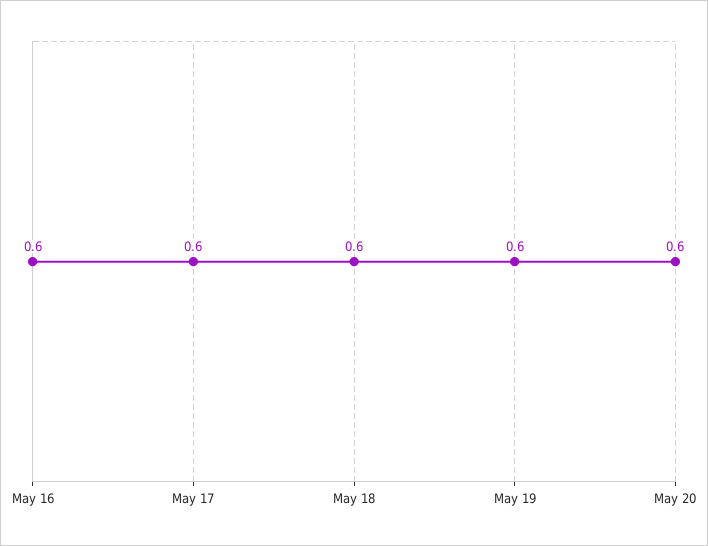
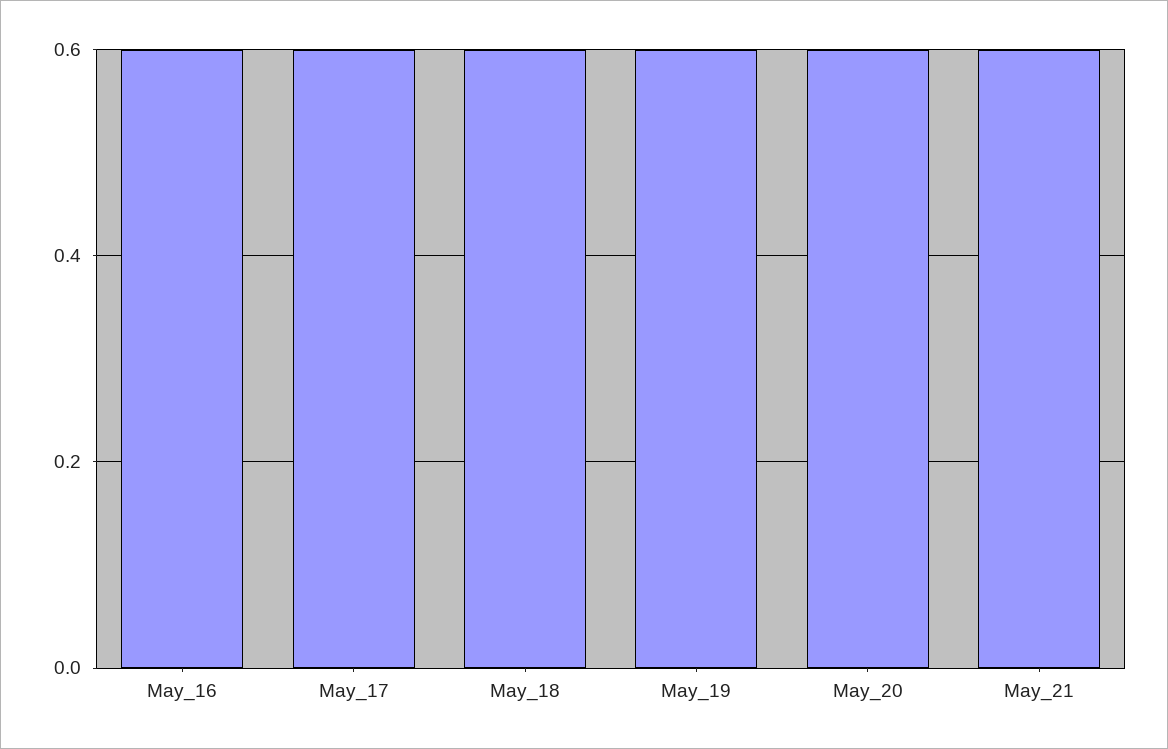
May_21: none -> 0.6

